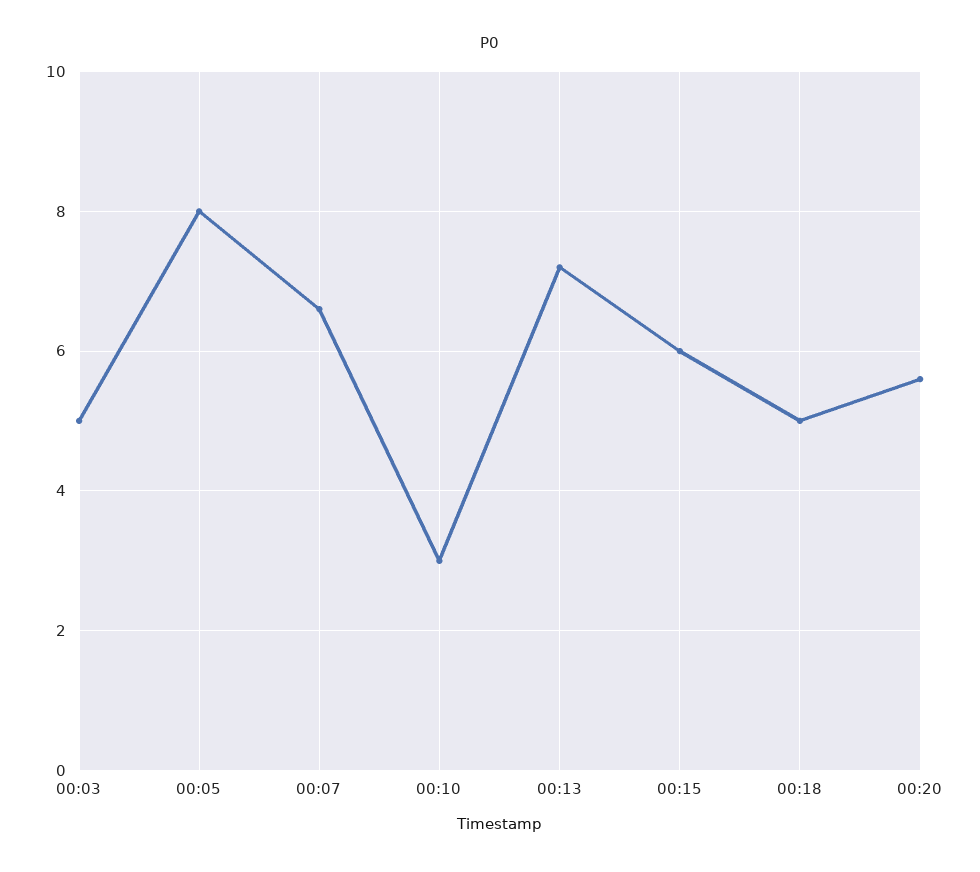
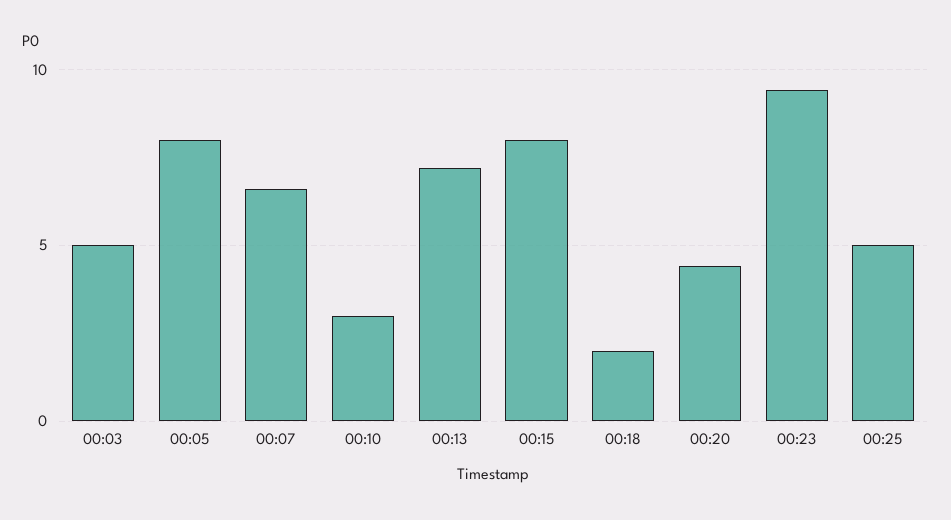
00:15: 6 -> 8
00:18: 5 -> 2
00:20: 5.5 -> 4.5
00:23: none -> 9.5
00:25: none -> 5

